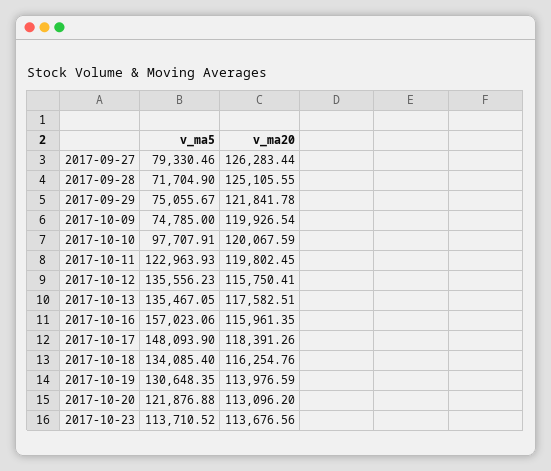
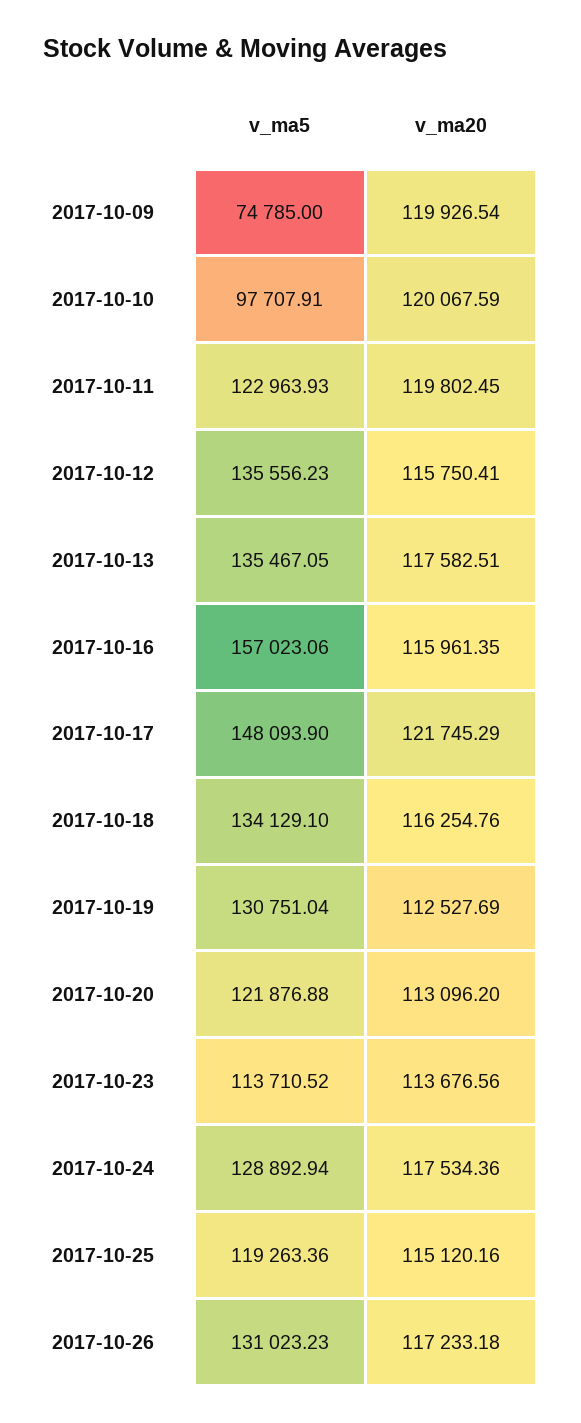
v_ma5, 2017-09-27: 79330.46 -> none
v_ma20, 2017-09-27: 126283.44 -> none
v_ma5, 2017-09-28: 71704.9 -> none
v_ma20, 2017-09-28: 125105.55 -> none
v_ma5, 2017-09-29: 75055.67 -> none
v_ma20, 2017-09-29: 121841.78 -> none
v_ma20, 2017-10-17: 118391.26 -> 121745.29
v_ma5, 2017-10-18: 134085.4 -> 134129.1
v_ma5, 2017-10-19: 130648.35 -> 130751.04
v_ma20, 2017-10-19: 113976.59 -> 112527.69
v_ma5, 2017-10-24: none -> 128892.94
v_ma20, 2017-10-24: none -> 117534.36
v_ma5, 2017-10-25: none -> 119263.36
v_ma20, 2017-10-25: none -> 115120.16
v_ma5, 2017-10-26: none -> 131023.23
v_ma20, 2017-10-26: none -> 117233.18

